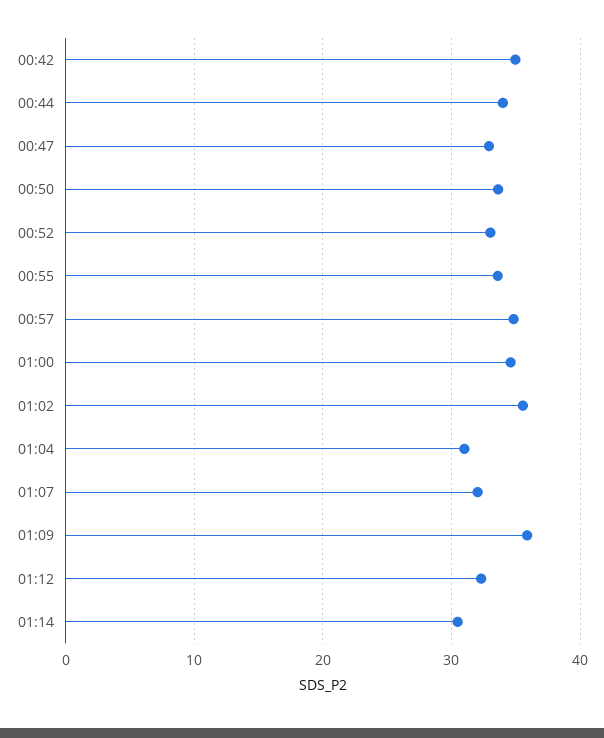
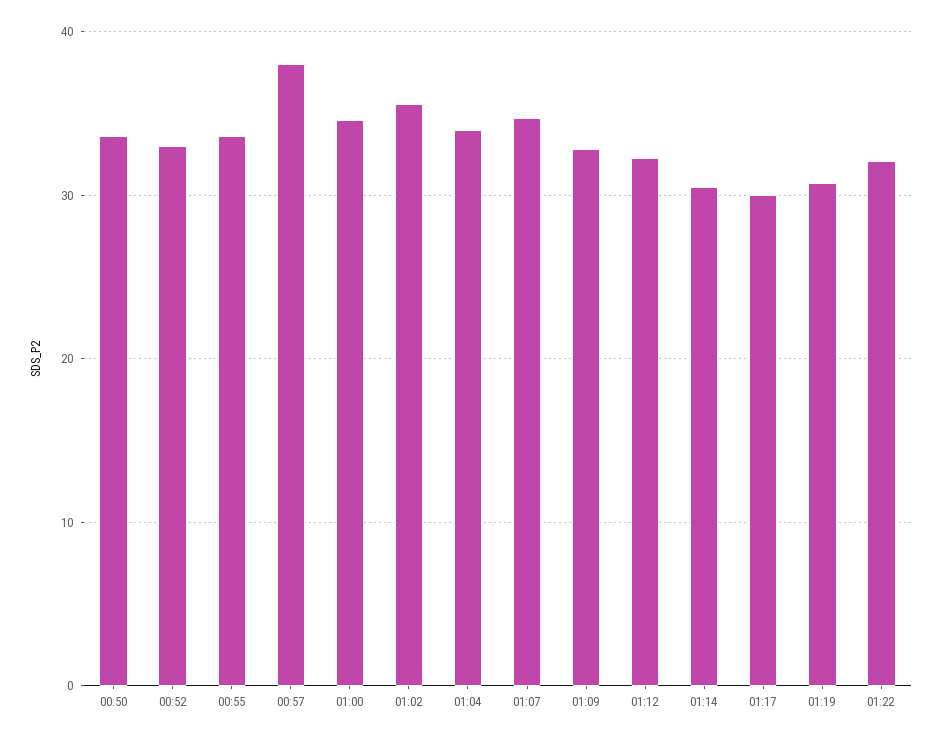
00:42: 35 -> none
00:44: 34 -> none
00:47: 33 -> none
00:57: 35 -> 38
01:04: 31 -> 34
01:07: 32 -> 35
01:09: 36 -> 33
01:17: none -> 30
01:19: none -> 31
01:22: none -> 32

